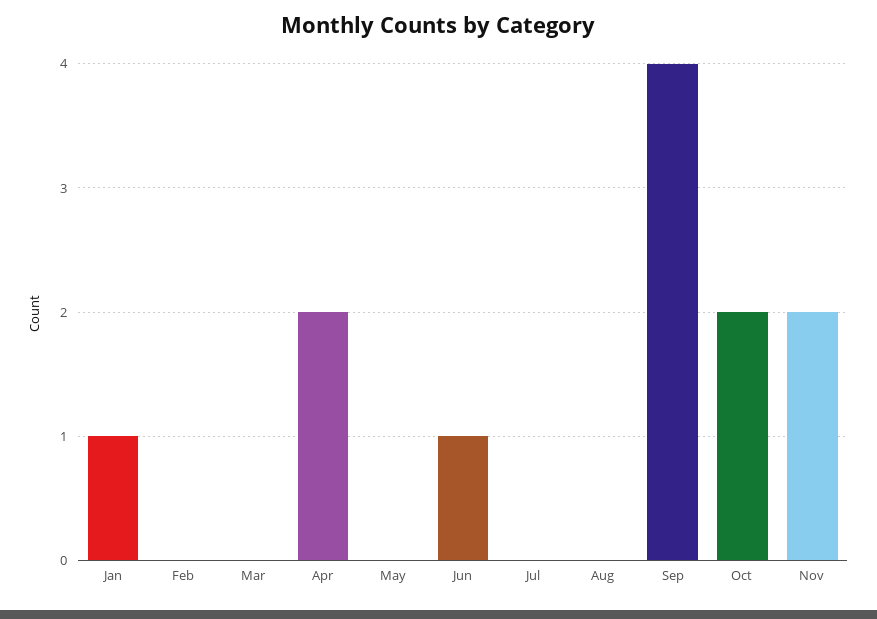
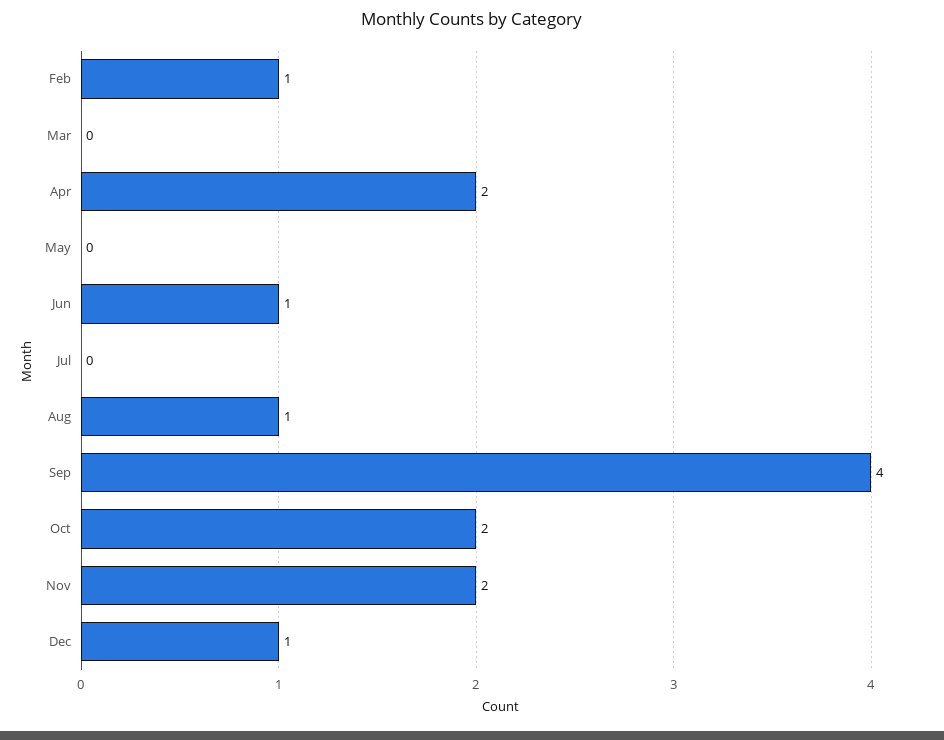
Jan: 1 -> none
Feb: 0 -> 1
Aug: 0 -> 1
Dec: none -> 1

